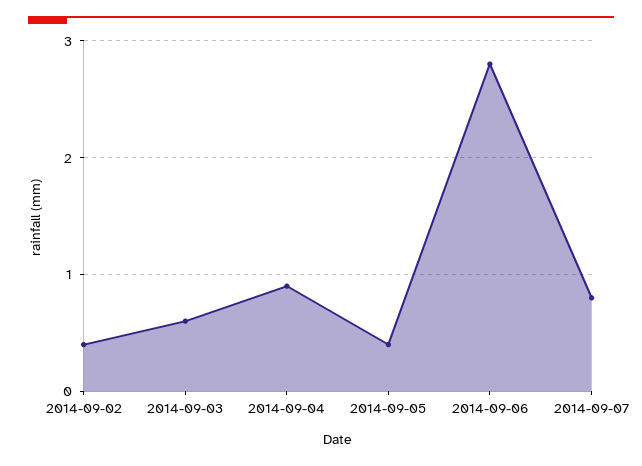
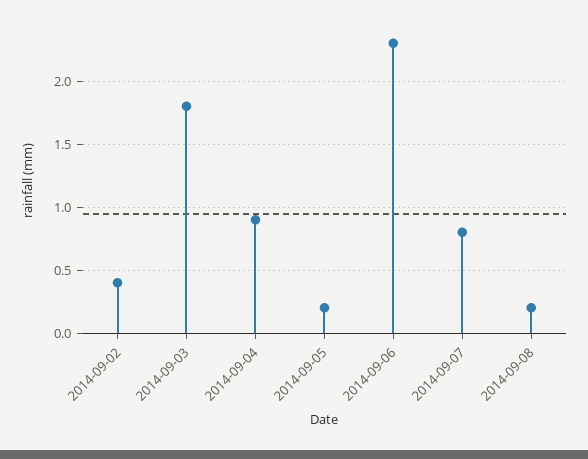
2014-09-03: 0.6 -> 1.8
2014-09-05: 0.4 -> 0.2
2014-09-06: 2.8 -> 2.3
2014-09-08: none -> 0.2

